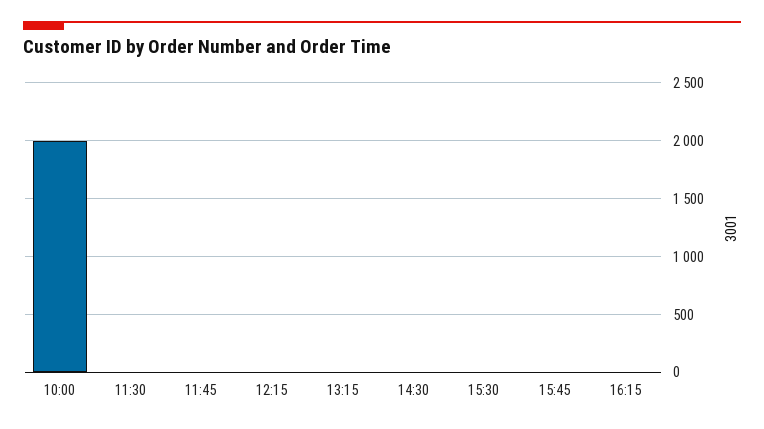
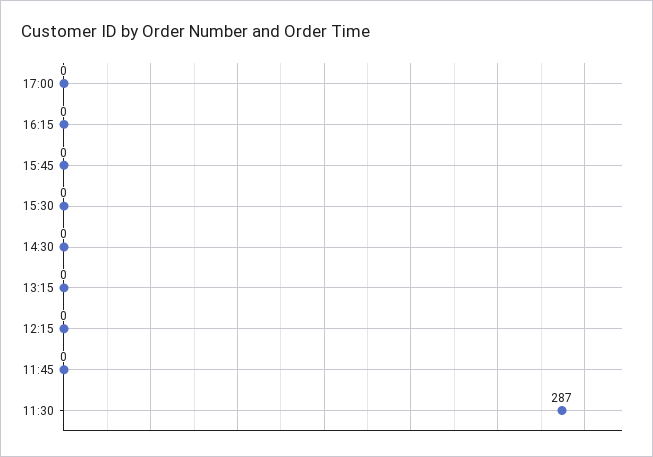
10:00: 2000 -> none
11:30: 0 -> 287
17:00: none -> 0

